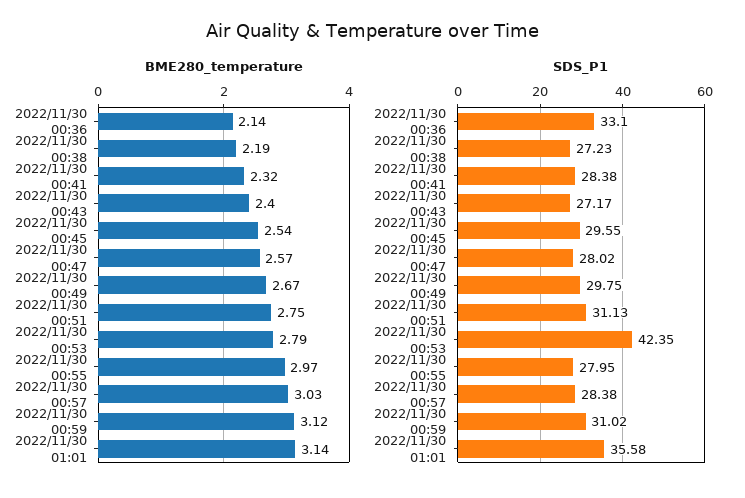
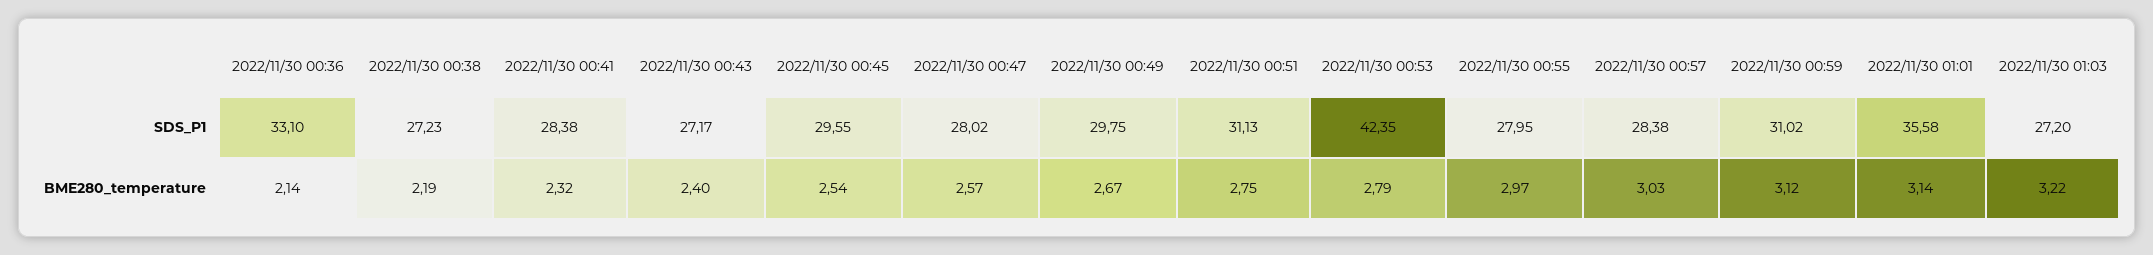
SDS_P1, 2022/11/30 01:03: none -> 27.2
BME280_temperature, 2022/11/30 01:03: none -> 3.22

